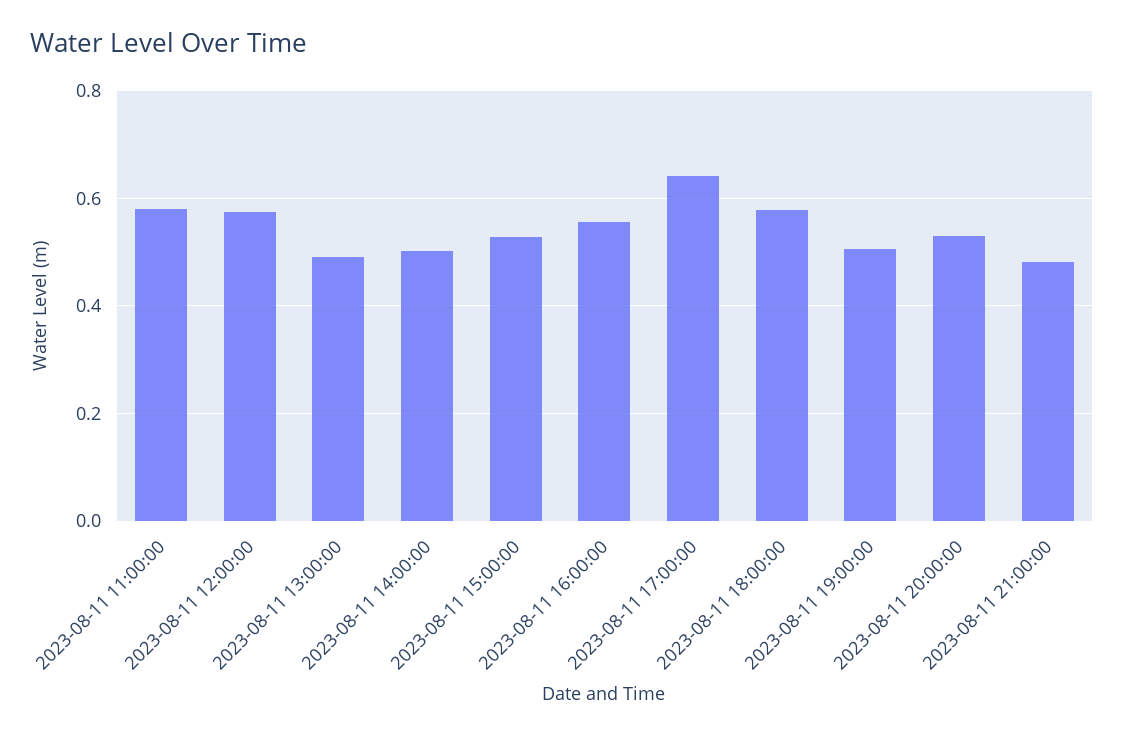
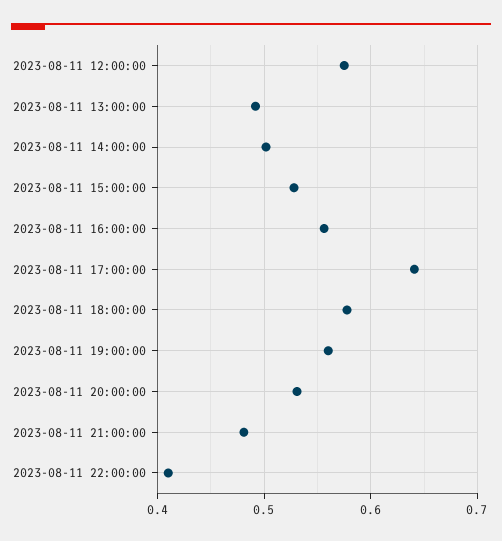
2023-08-11 11:00:00: 0.58 -> none
2023-08-11 19:00:00: 0.5 -> 0.56
2023-08-11 22:00:00: none -> 0.41

